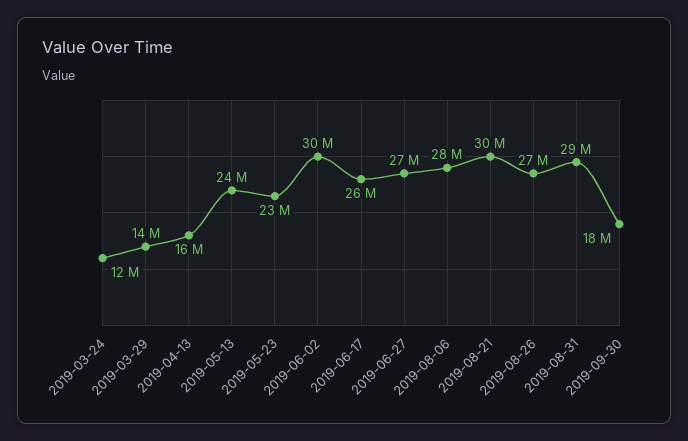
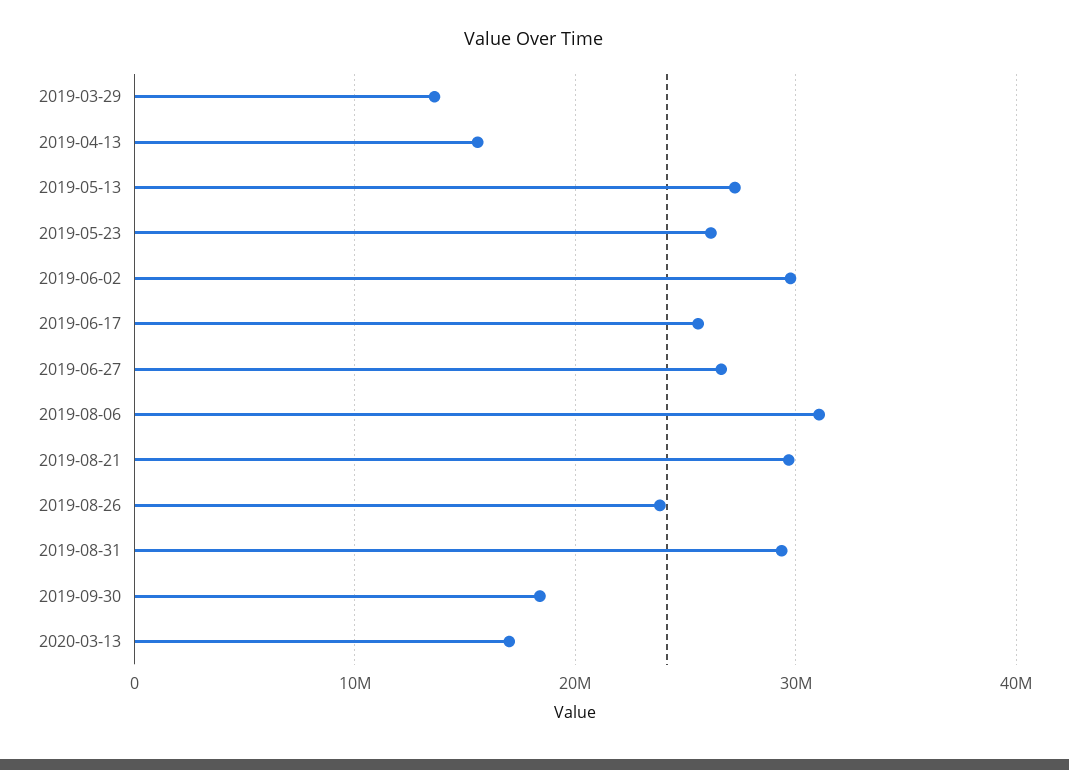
2019-03-24: 12000000 -> none
2019-05-13: 24000000 -> 27000000
2019-05-23: 23000000 -> 26000000
2019-08-06: 28000000 -> 31000000
2019-08-26: 27000000 -> 24000000
2020-03-13: none -> 17000000

